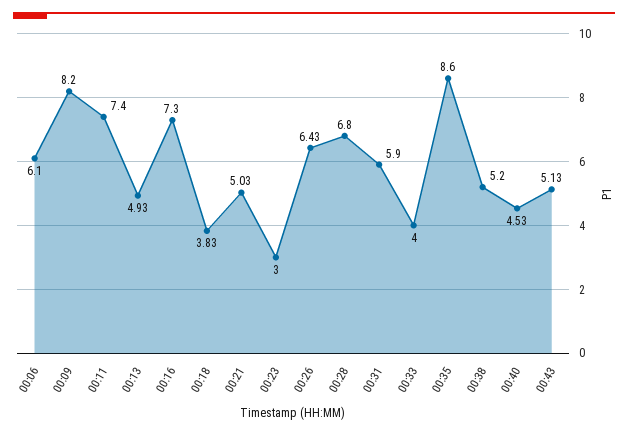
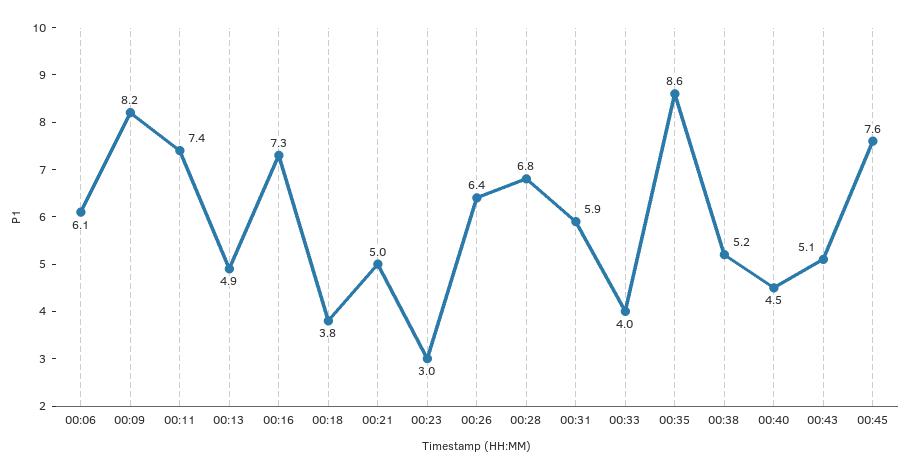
00:45: none -> 7.6

